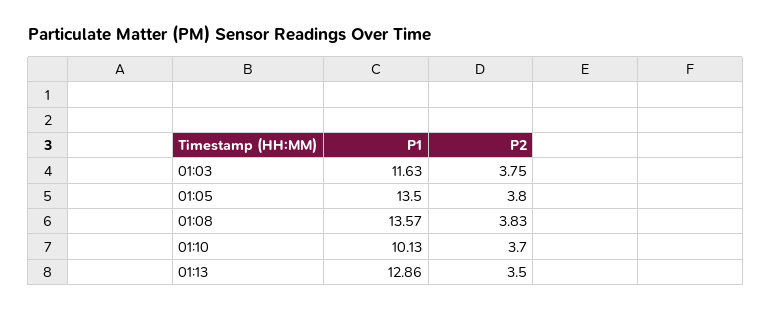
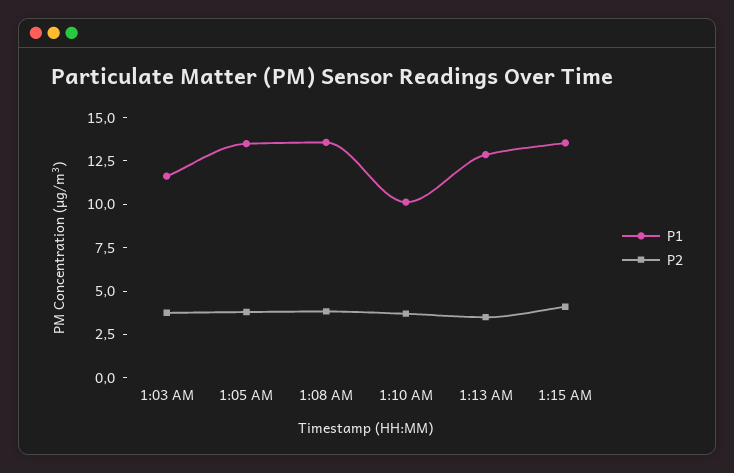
P1, 1:15 AM: none -> 13.5
P2, 1:15 AM: none -> 4

